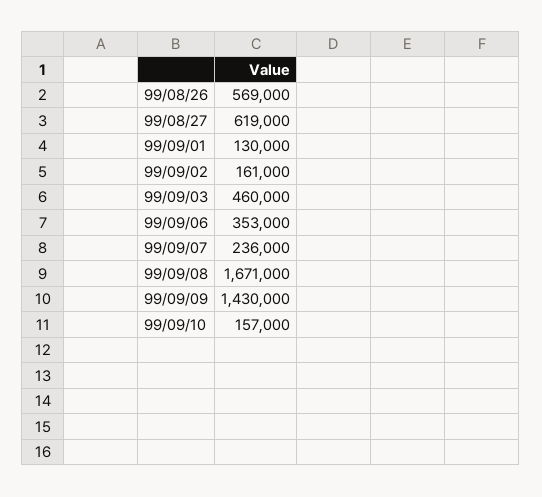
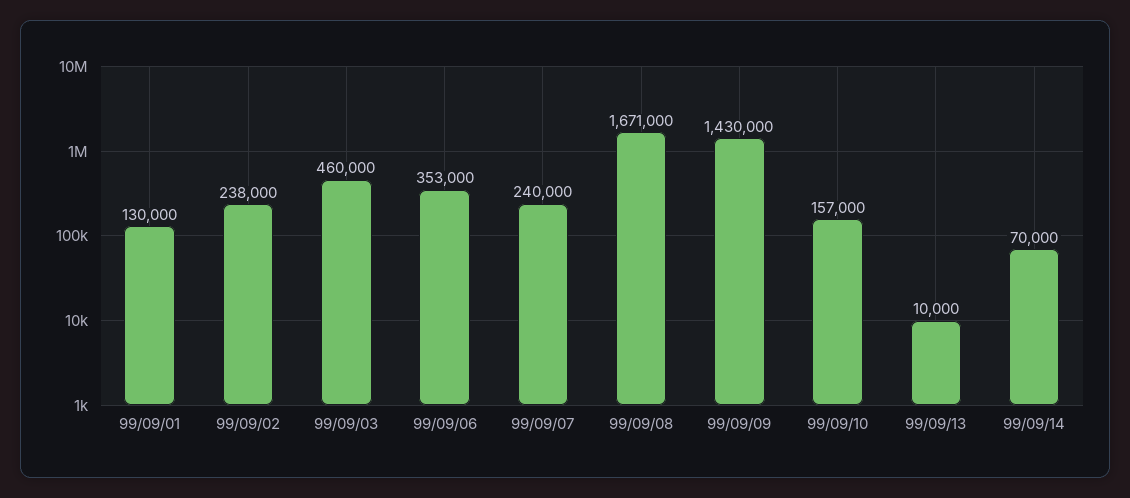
99/08/26: 569000 -> none
99/08/27: 619000 -> none
99/09/02: 161000 -> 238000
99/09/07: 236000 -> 240000
99/09/13: none -> 10000
99/09/14: none -> 70000

